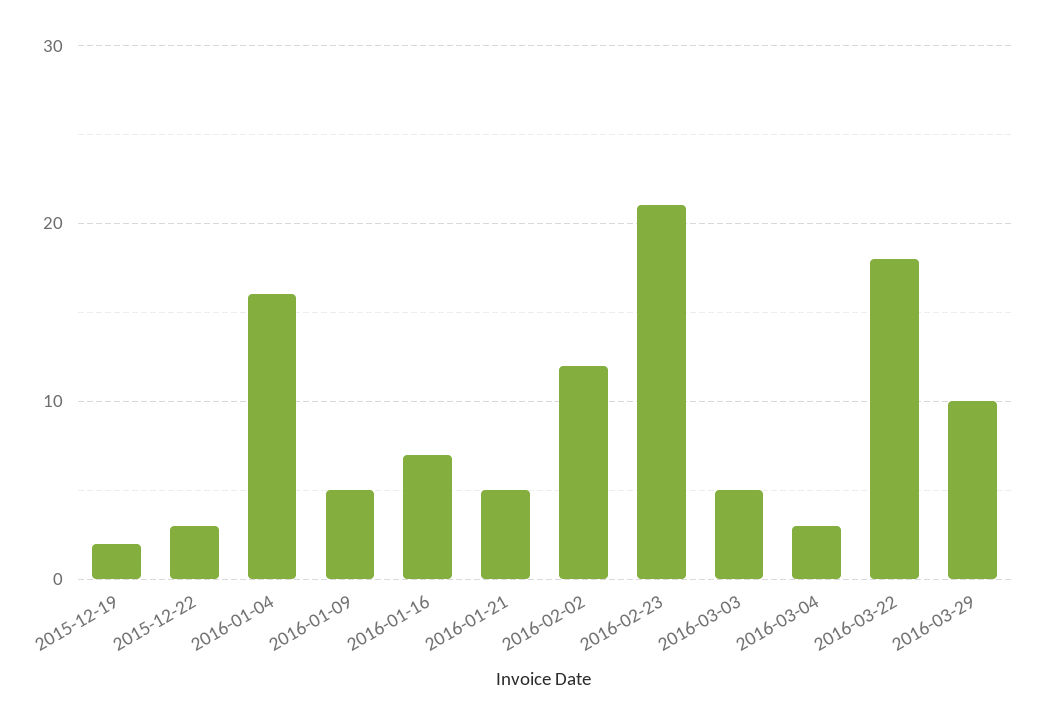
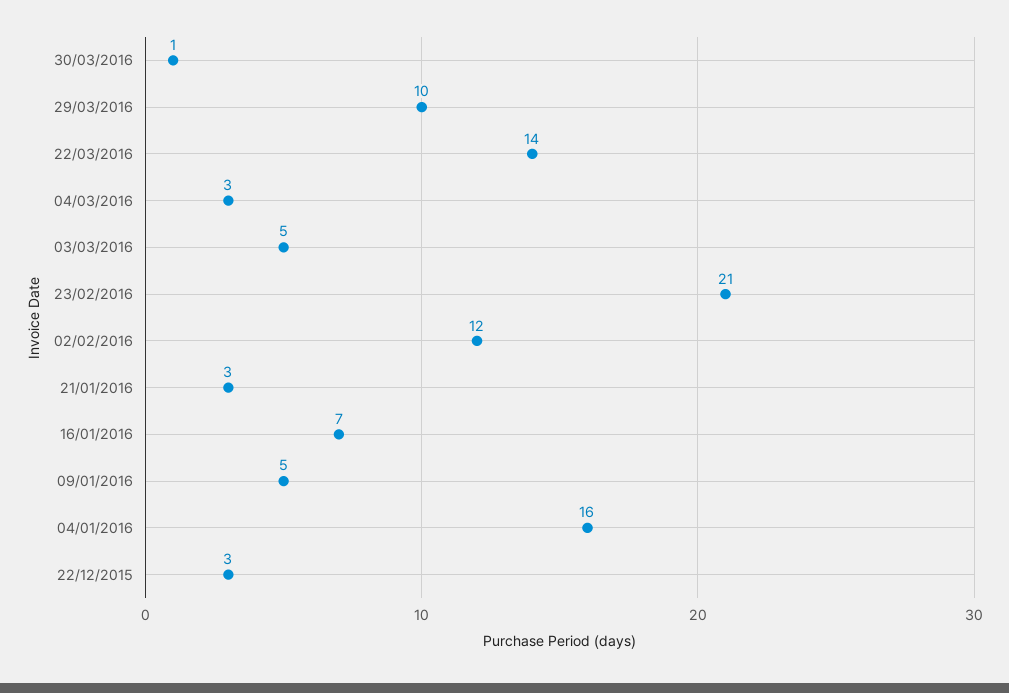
2015-12-19: 2 -> none
2016-01-21: 5 -> 3
2016-03-22: 18 -> 14
30/03/2016: none -> 1

